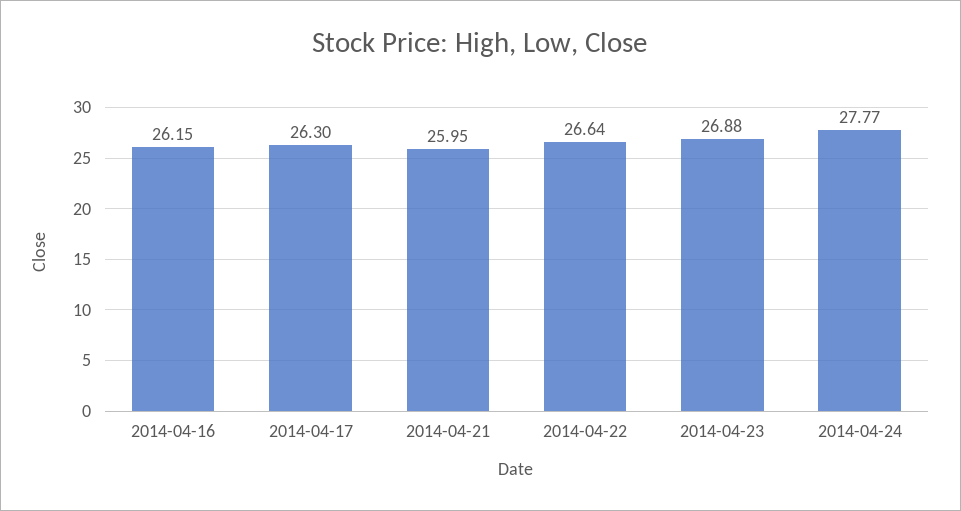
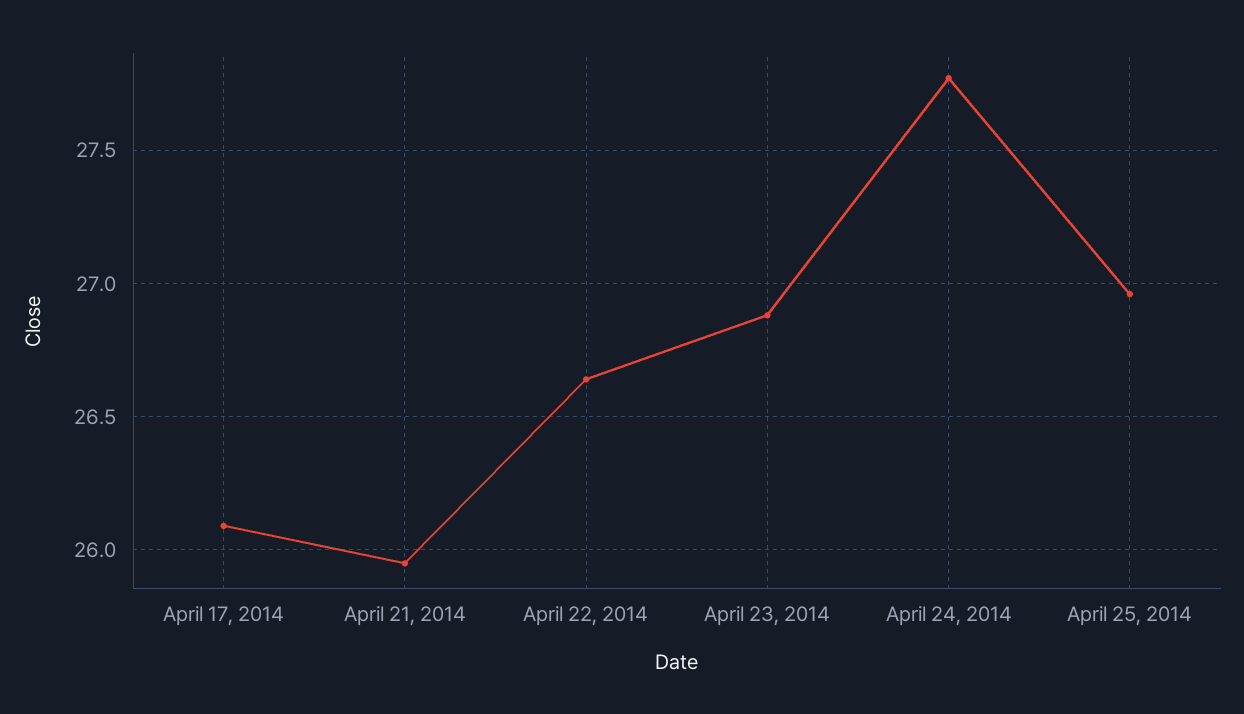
2014-04-16: 26.15 -> none
2014-04-17: 26.3 -> 26.1
April 25, 2014: none -> 26.95

